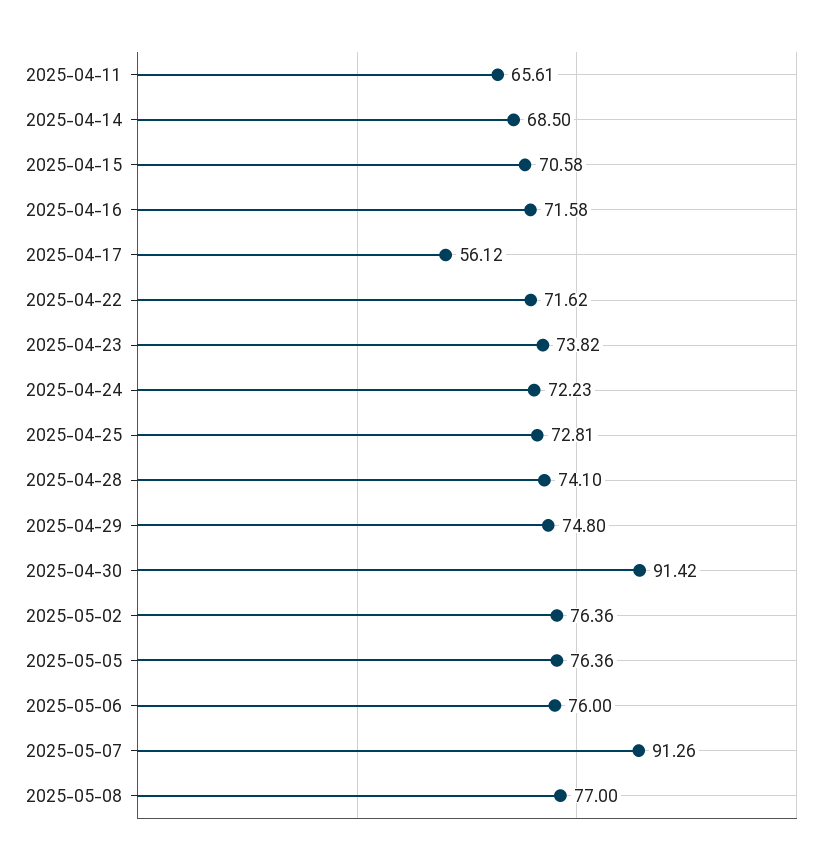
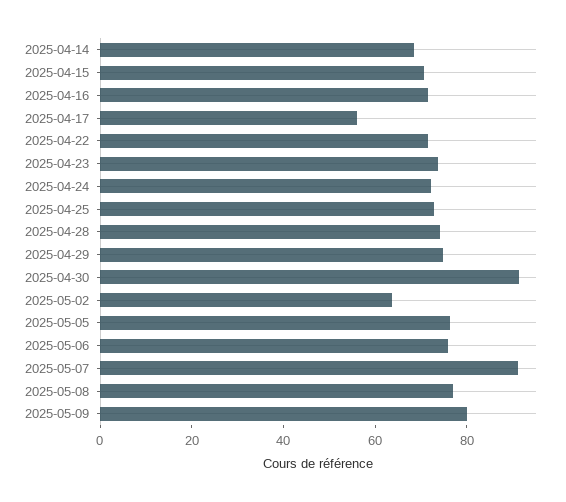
2025-04-11: 65.61 -> none
2025-05-02: 76.36 -> 65
2025-05-09: none -> 80

